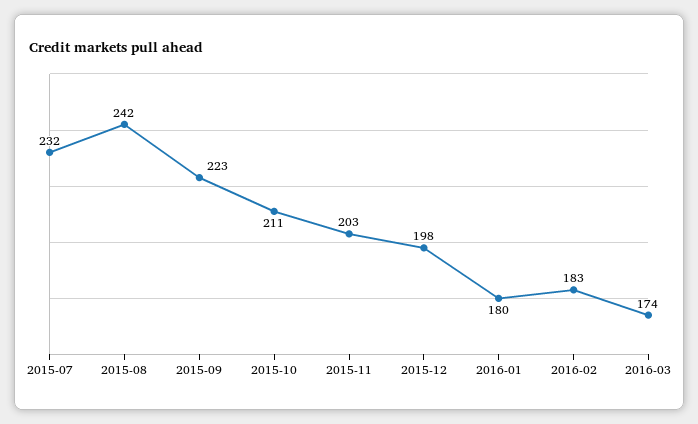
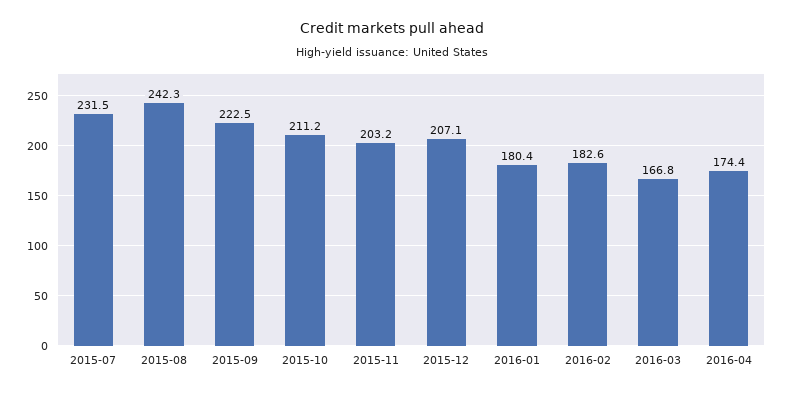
2015-12: 198 -> 207.1
2016-03: 174 -> 166.8
2016-04: none -> 174.4

